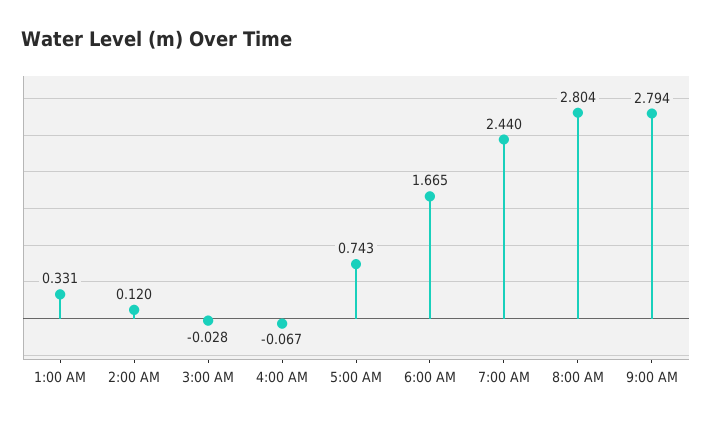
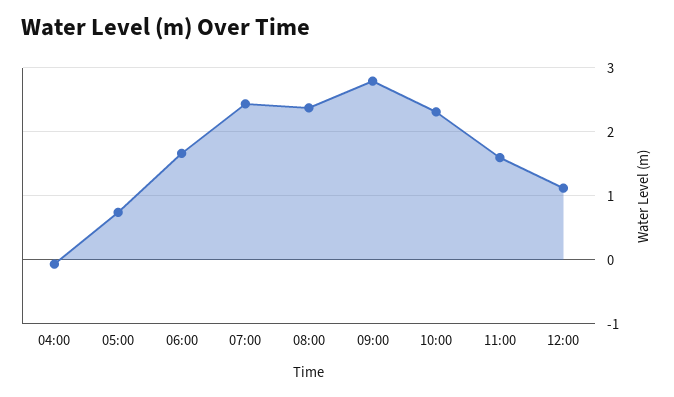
1:00 AM: 0.331 -> none
2:00 AM: 0.12 -> none
3:00 AM: -0.028 -> none
8:00 AM: 2.804 -> 2.4
10:00: none -> 2.3
11:00: none -> 1.6
12:00: none -> 1.1

